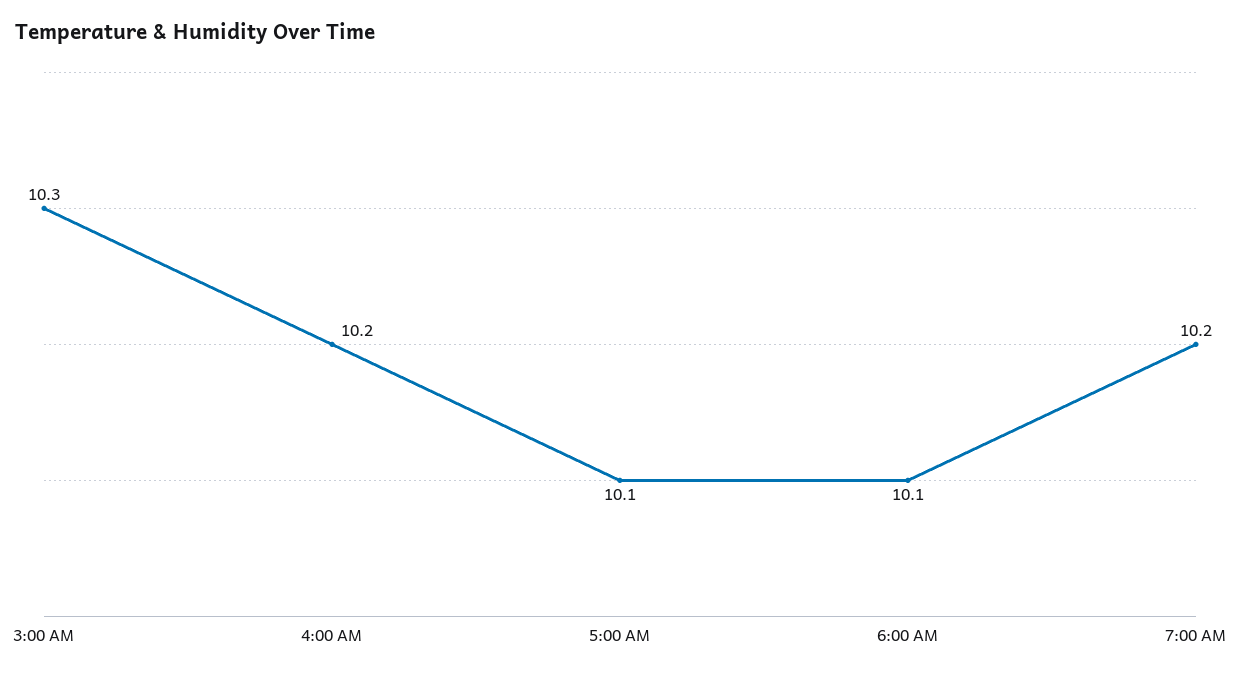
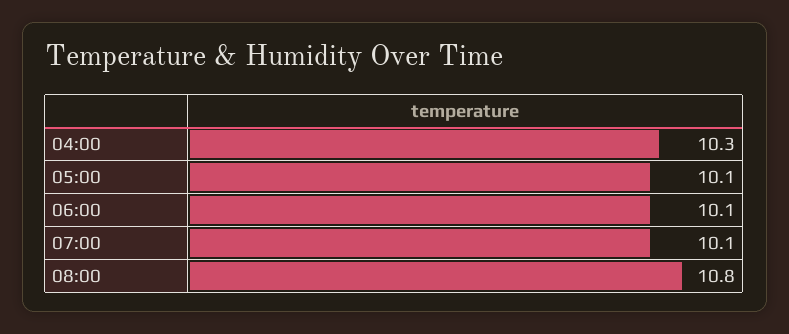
3:00 AM: 10.3 -> none
4:00 AM: 10.2 -> 10.3
7:00 AM: 10.2 -> 10.1
08:00: none -> 10.8

